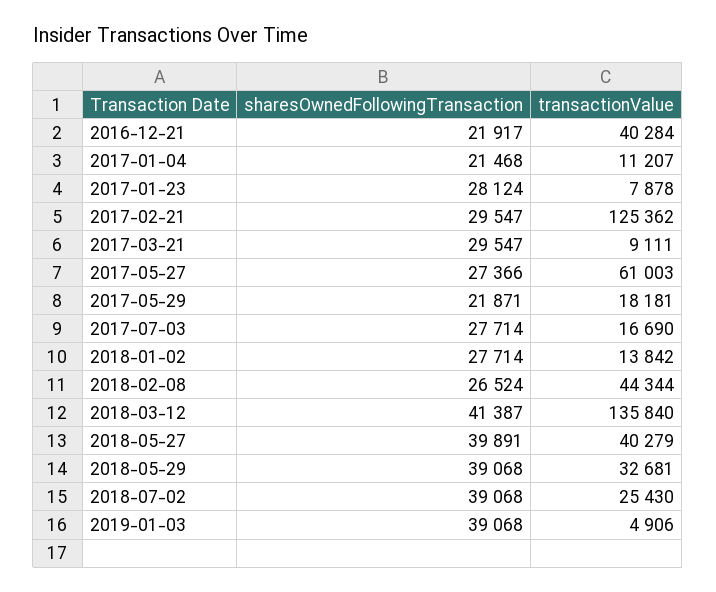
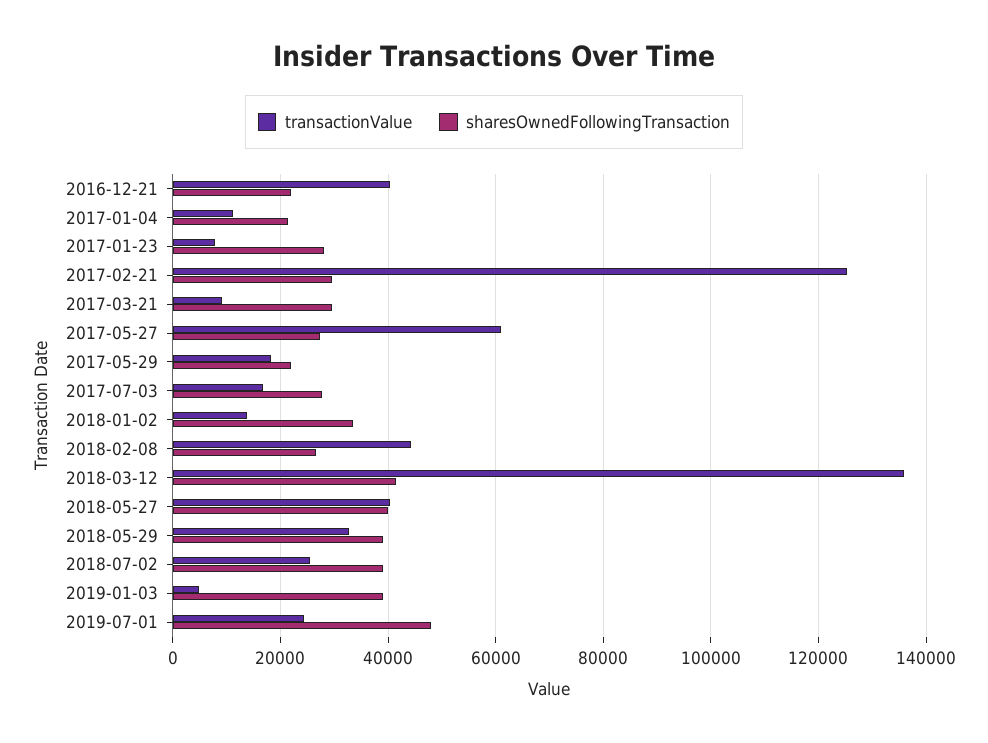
sharesOwnedFollowingTransaction, 2018-01-02: 27714 -> 34000
transactionValue, 2019-07-01: none -> 24000
sharesOwnedFollowingTransaction, 2019-07-01: none -> 48000

